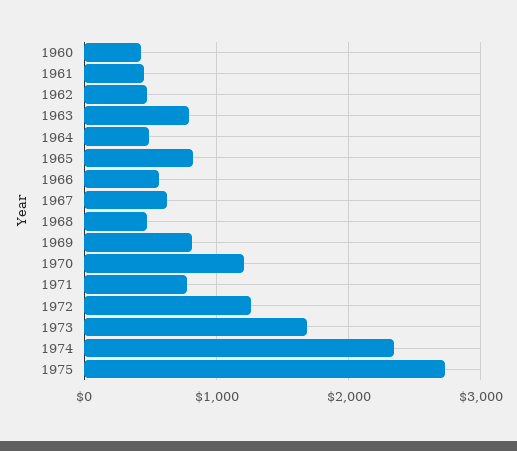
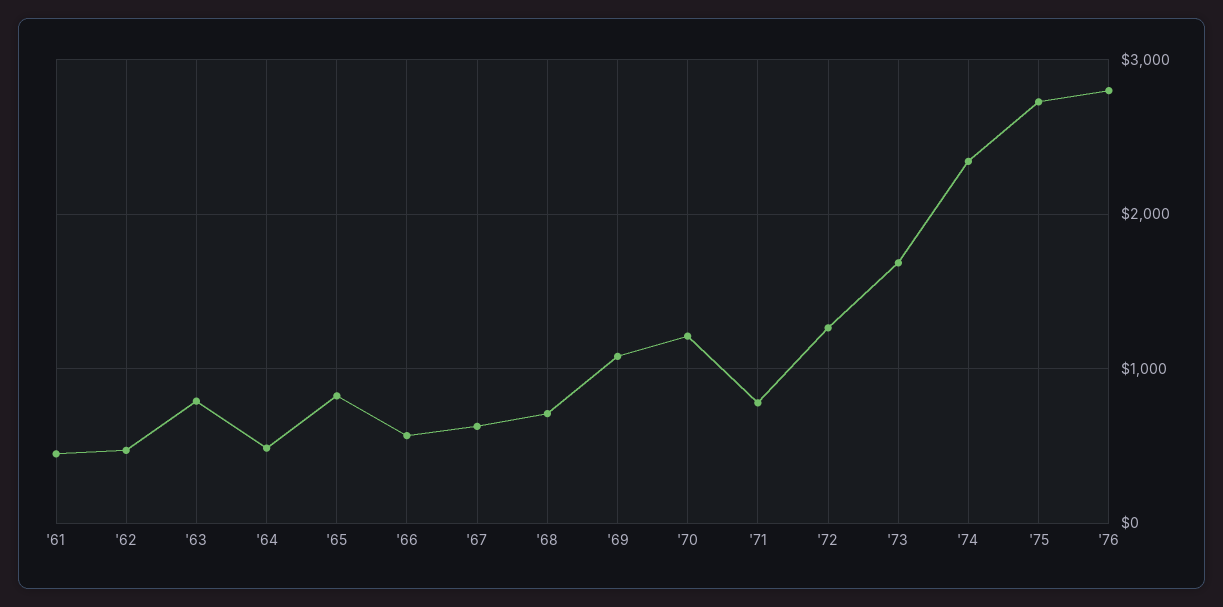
1960: 400 -> none
1968: 500 -> 700
1969: 800 -> 1100
'76: none -> 2800

